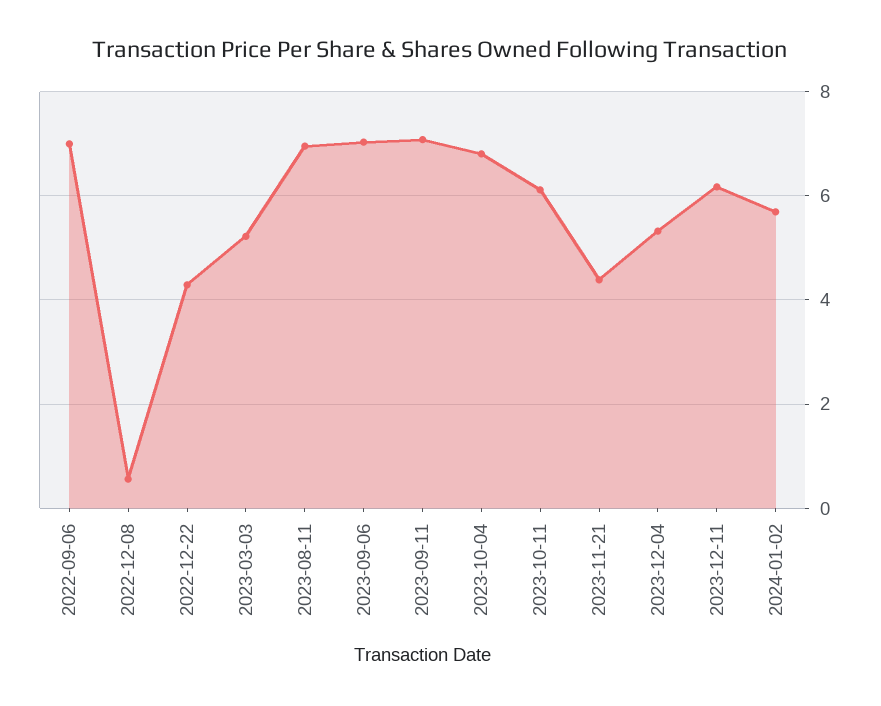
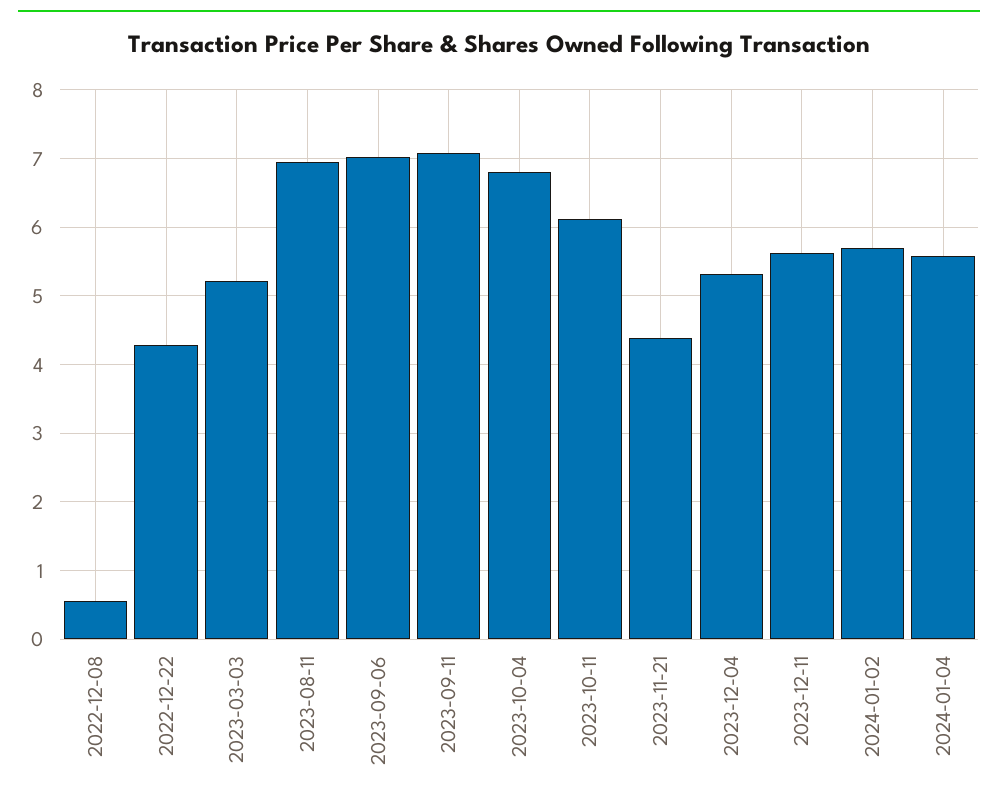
2022-09-06: 7 -> none
2023-12-11: 6.2 -> 5.6
2024-01-04: none -> 5.6

